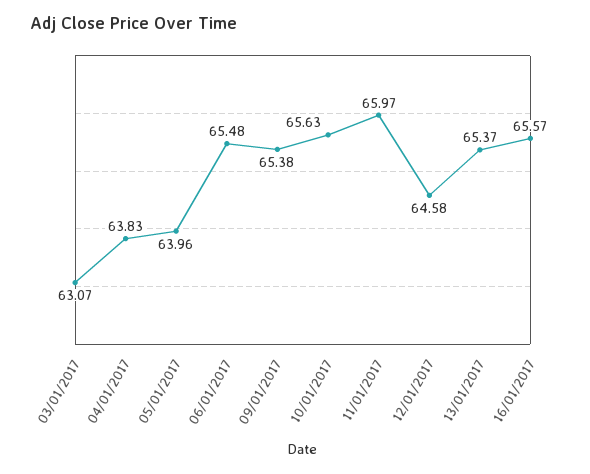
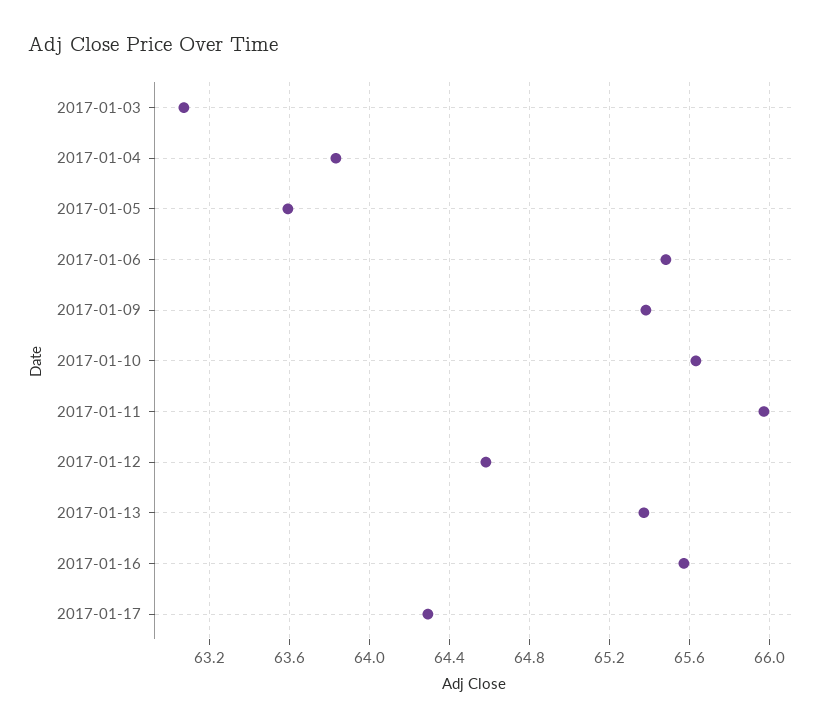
05/01/2017: 63.96 -> 63.6
2017-01-17: none -> 64.3

